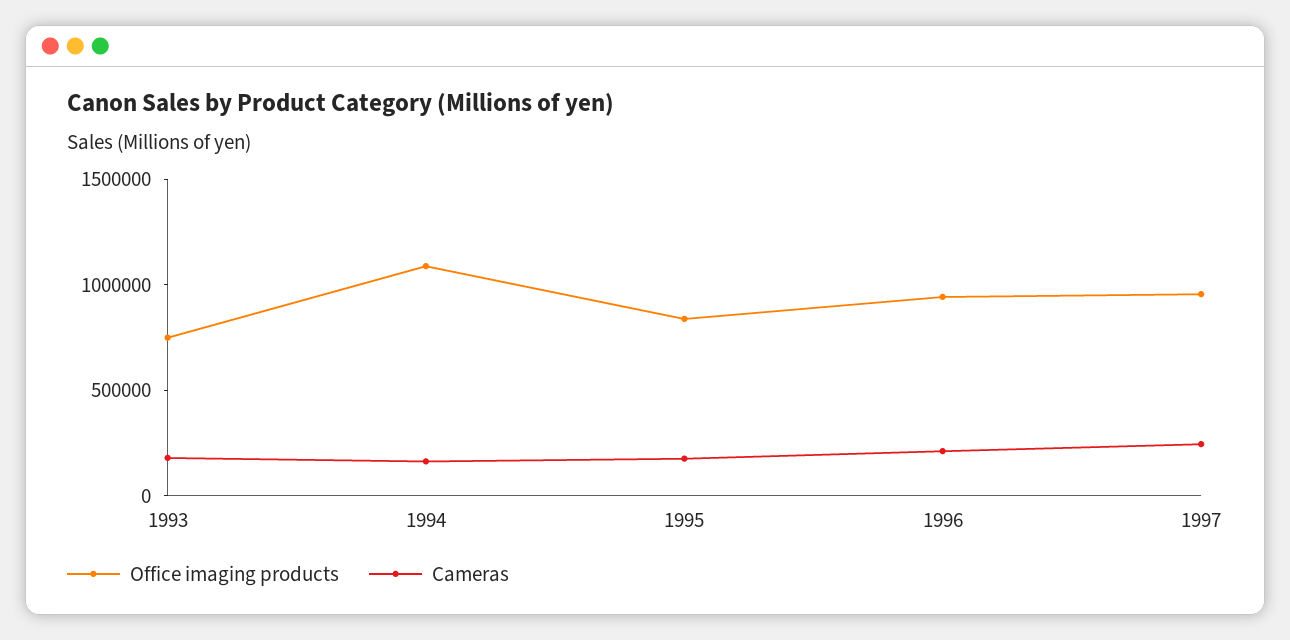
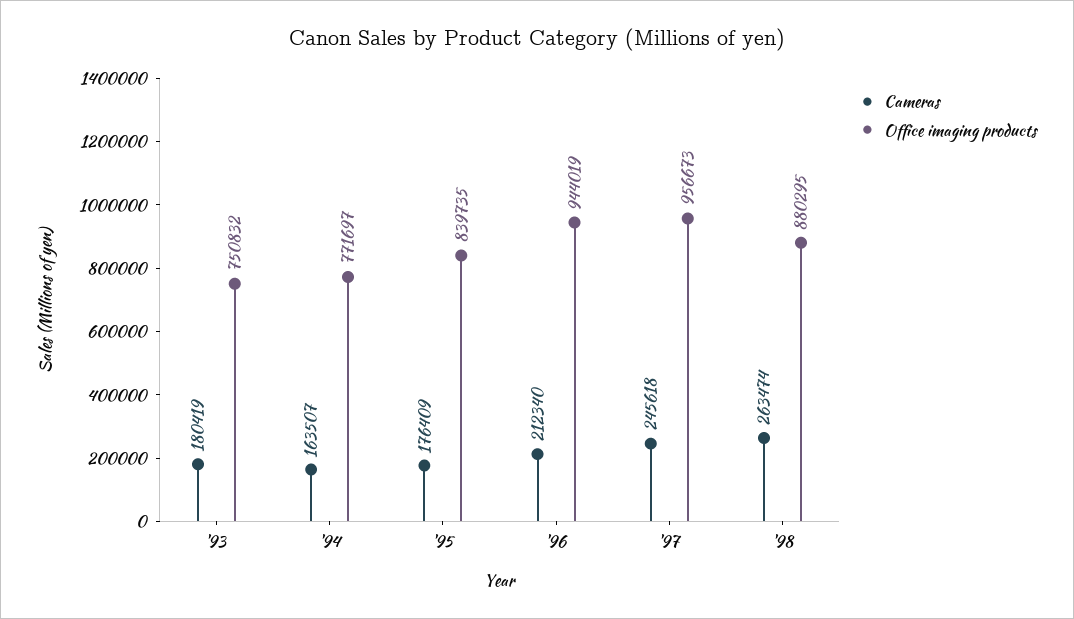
Office imaging products, 1994: 1100000 -> 771697
Cameras, '98: none -> 263474
Office imaging products, '98: none -> 880295

